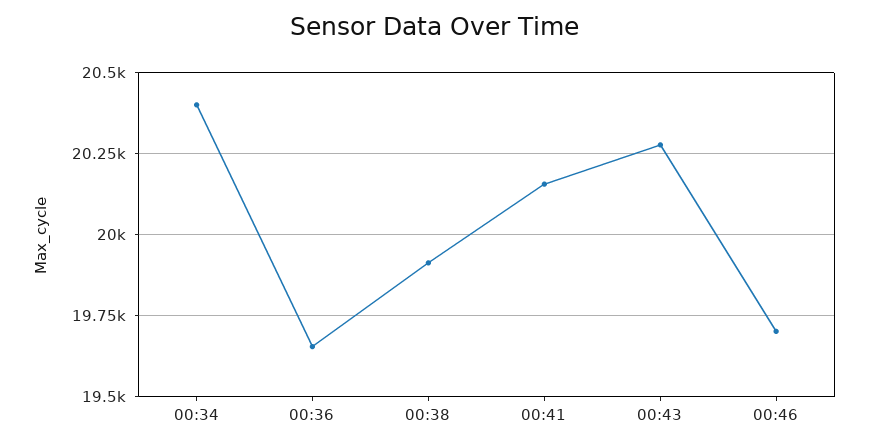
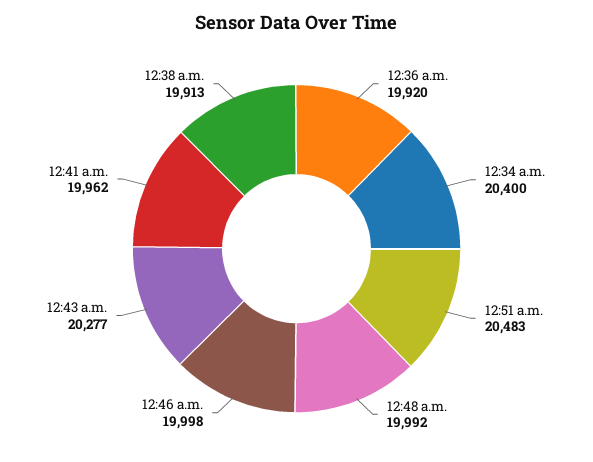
00:36: 19650 -> 19920
00:41: 20150 -> 19962
00:46: 19700 -> 19998
12:51 a.m.: none -> 20483
12:48 a.m.: none -> 19992

